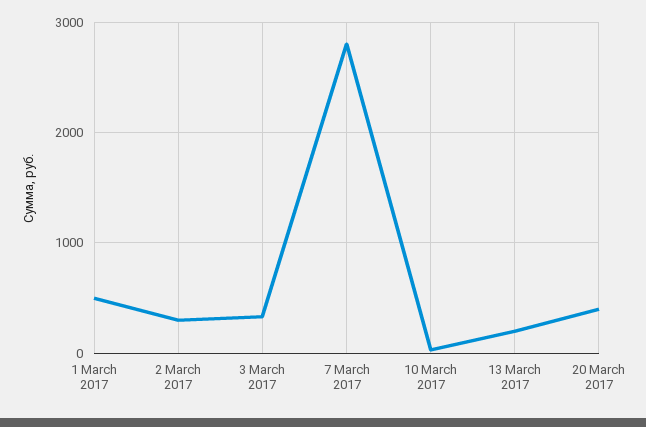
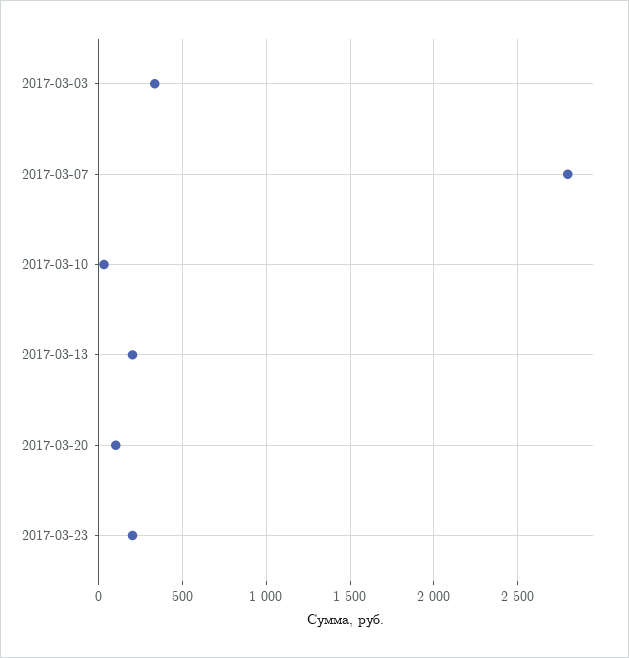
1 March 2017: 500 -> none
2 March 2017: 300 -> none
20 March 2017: 400 -> 100
2017-03-23: none -> 200

